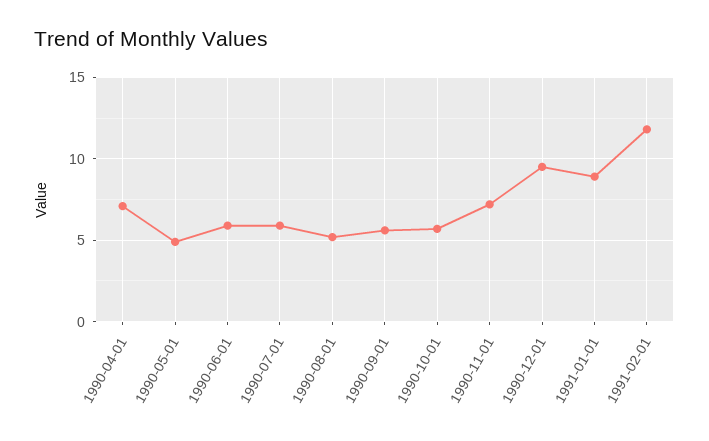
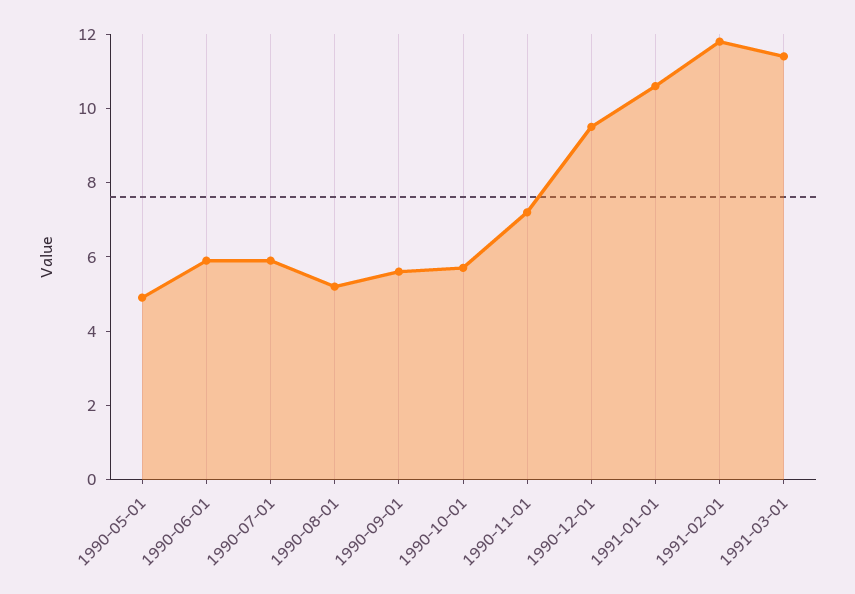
1990-04-01: 7 -> none
1991-01-01: 9 -> 10.5
1991-03-01: none -> 11.5

